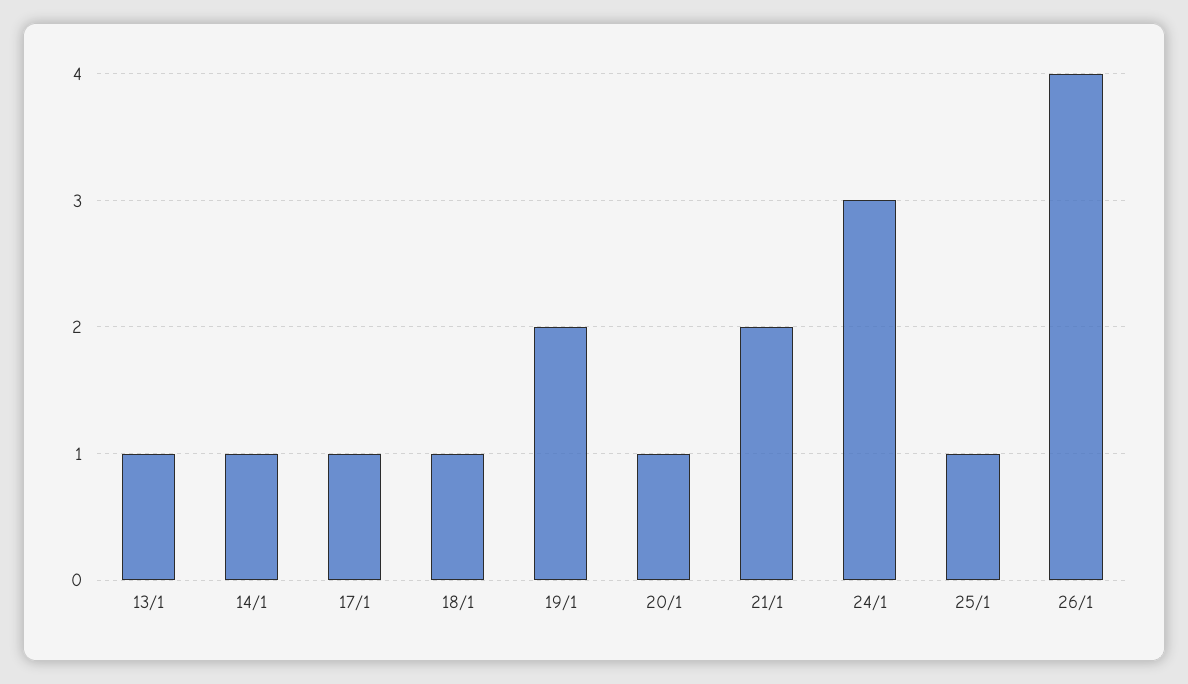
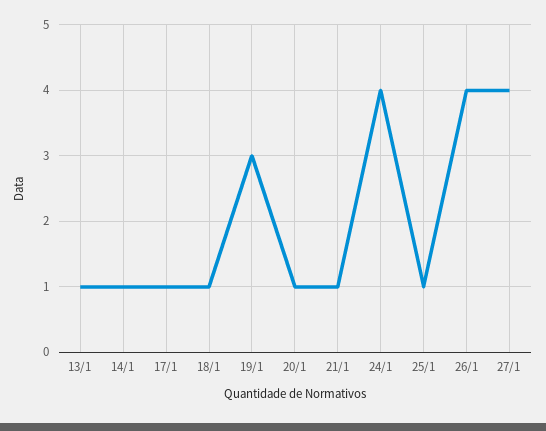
19/1: 2 -> 3
21/1: 2 -> 1
24/1: 3 -> 4
27/1: none -> 4

